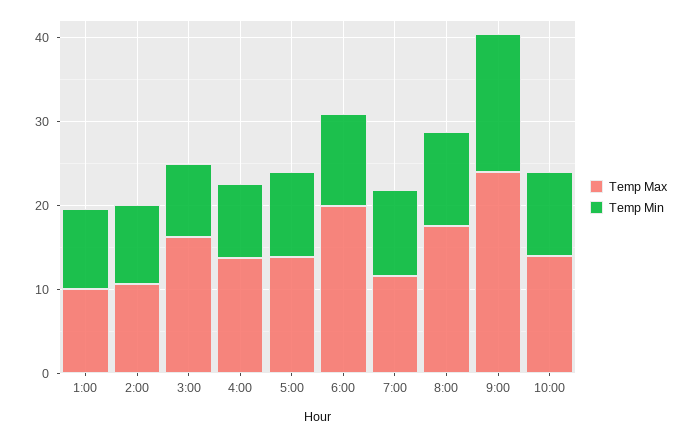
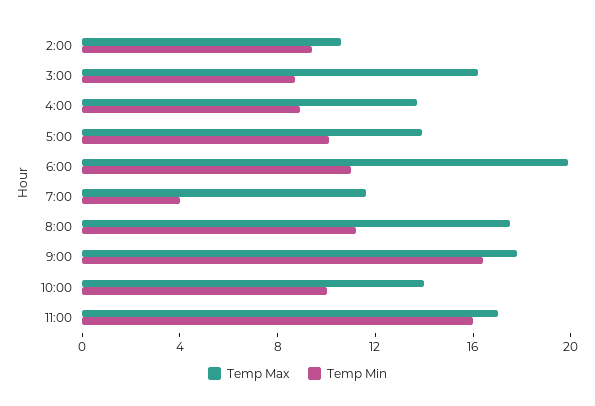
Temp Max, 1:00: 10 -> none
Temp Min, 1:00: 10 -> none
Temp Min, 7:00: 10 -> 4
Temp Max, 9:00: 24 -> 18
Temp Max, 11:00: none -> 17
Temp Min, 11:00: none -> 16

